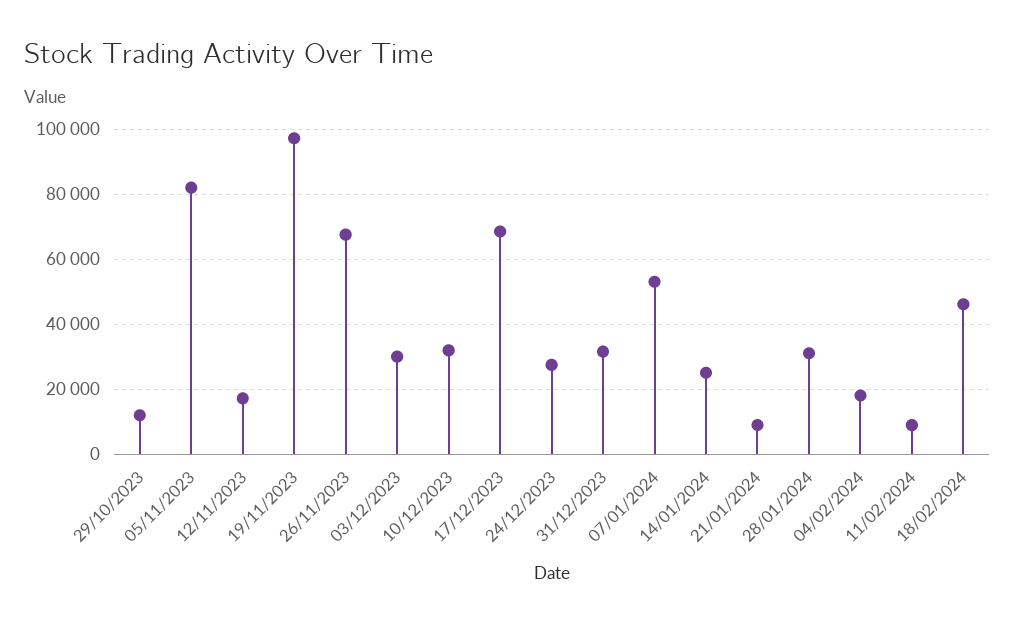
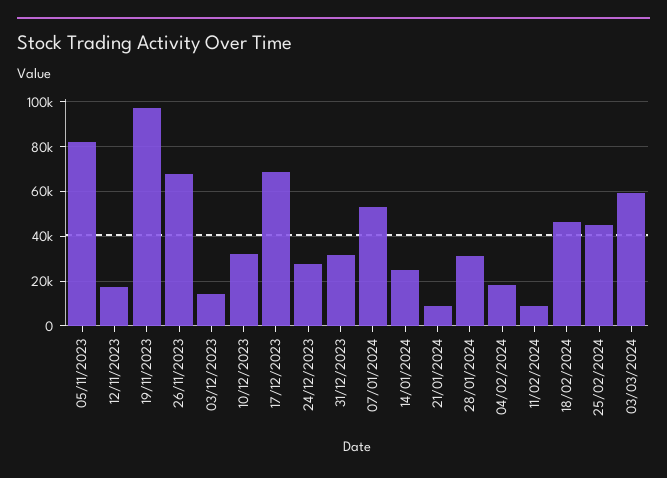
29/10/2023: 12000 -> none
03/12/2023: 30000 -> 15000
25/02/2024: none -> 45000
03/03/2024: none -> 60000

